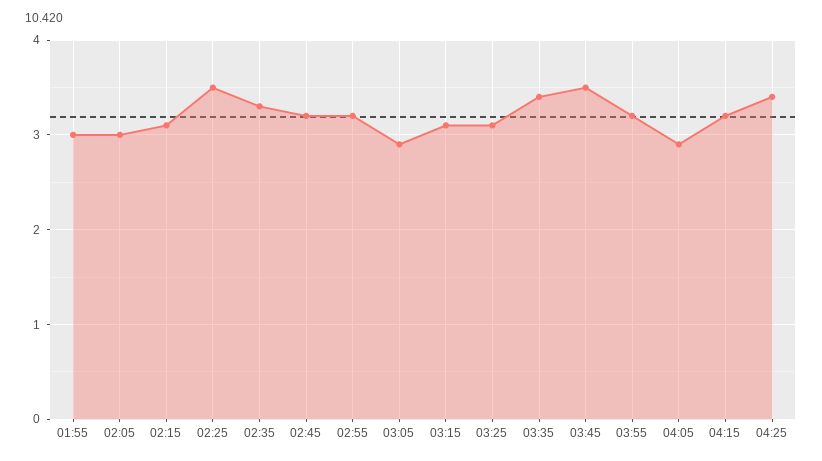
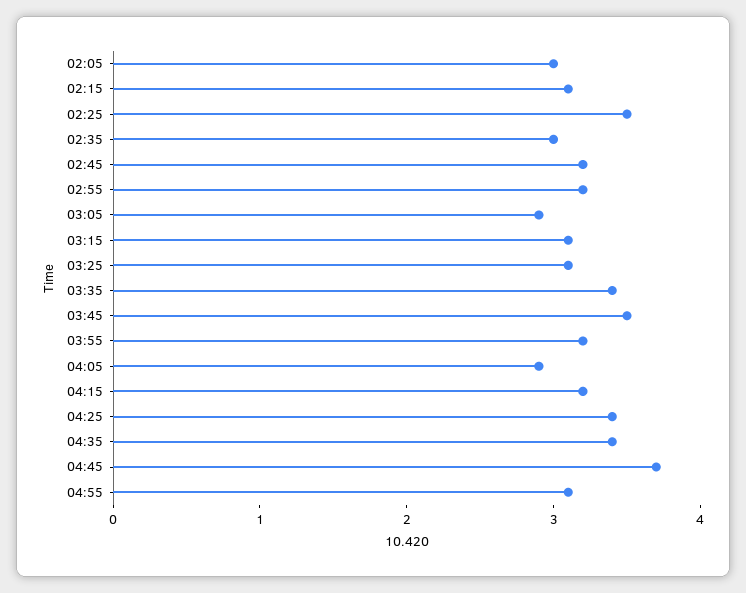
01:55: 3 -> none
02:35: 3.3 -> 3
04:35: none -> 3.4
04:45: none -> 3.7
04:55: none -> 3.1

